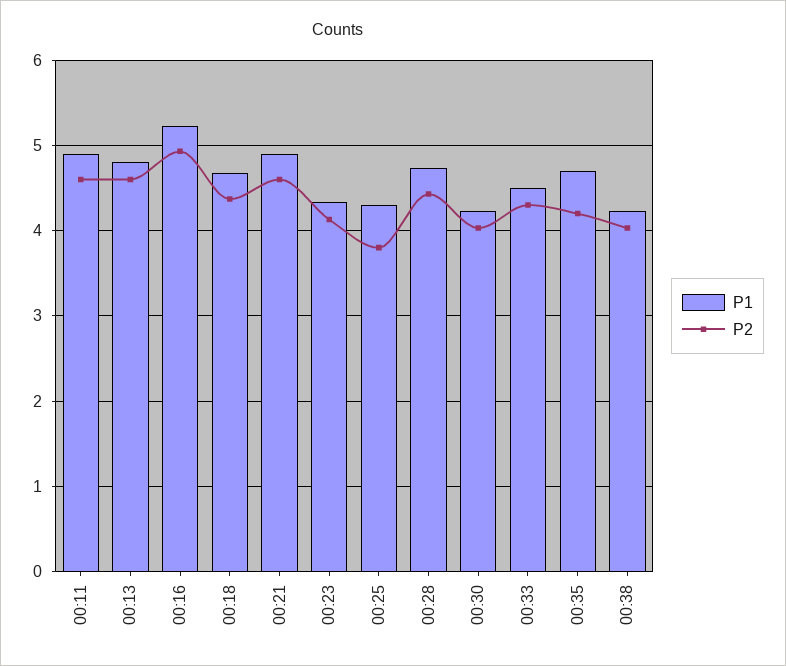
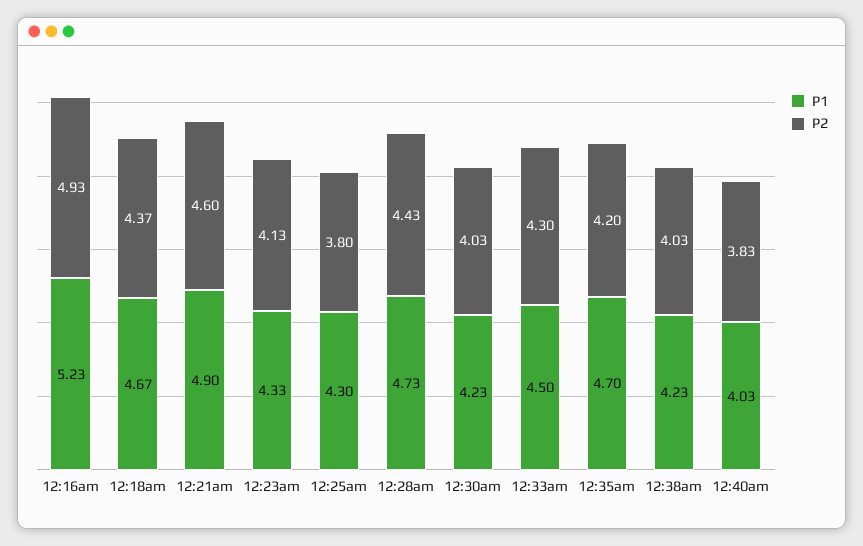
P1, 00:11: 4.9 -> none
P2, 00:11: 4.6 -> none
P1, 00:13: 4.8 -> none
P2, 00:13: 4.6 -> none
P1, 12:40am: none -> 4.03
P2, 12:40am: none -> 3.83

